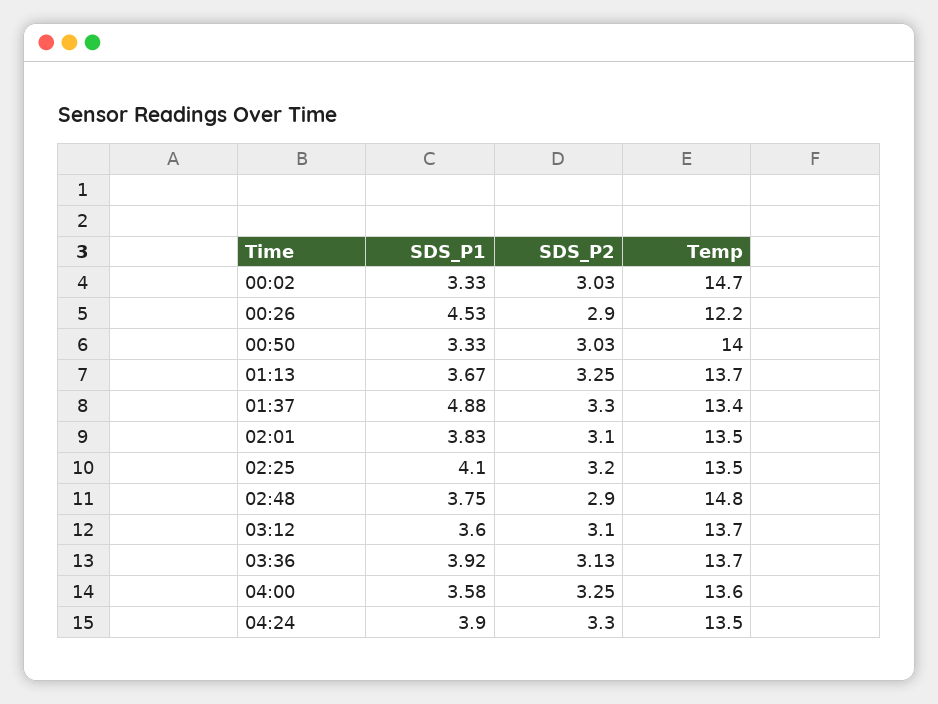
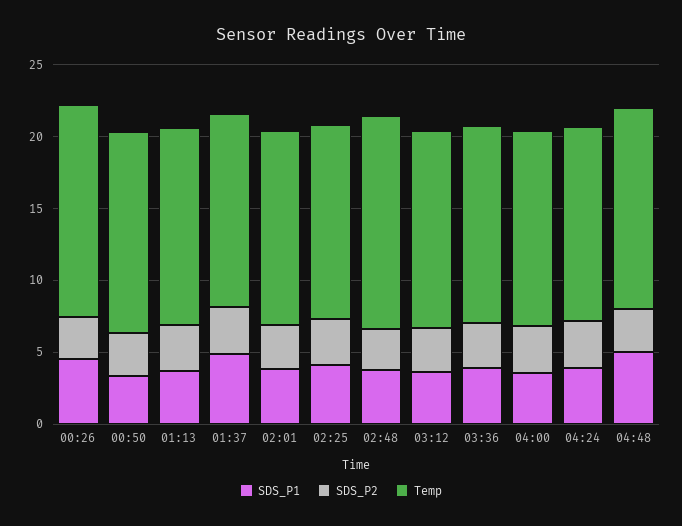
SDS_P1, 00:02: 3.33 -> none
SDS_P2, 00:02: 3.03 -> none
Temp, 00:02: 14.7 -> none
Temp, 00:26: 12.2 -> 15
SDS_P1, 04:48: none -> 5
SDS_P2, 04:48: none -> 3
Temp, 04:48: none -> 14

